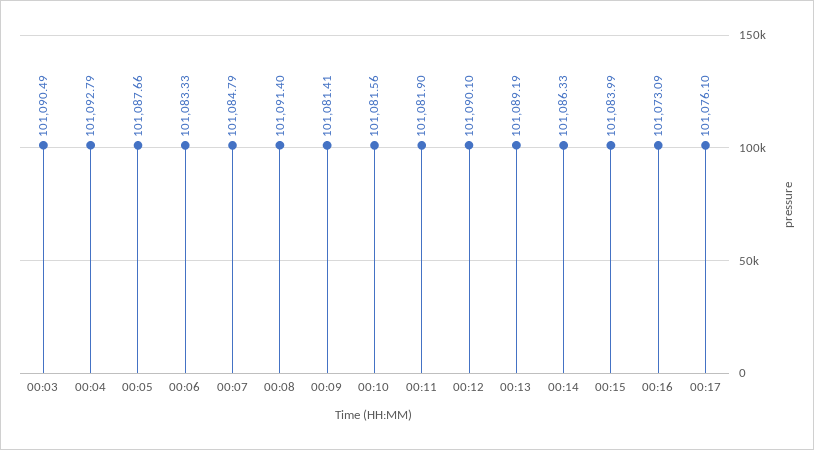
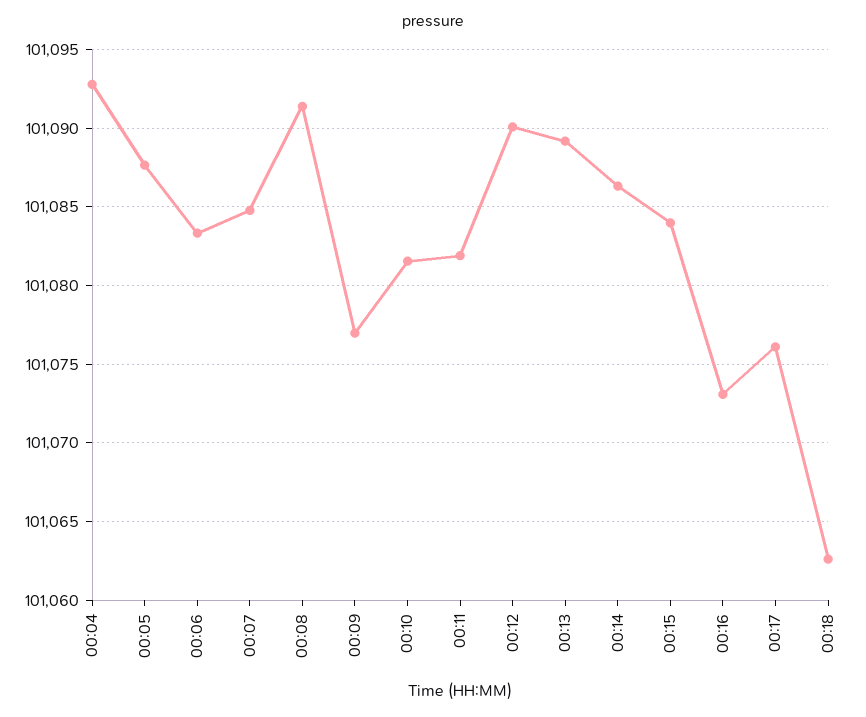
00:03: 101090.49 -> none
00:09: 101081.41 -> 101077
00:18: none -> 101062.5

